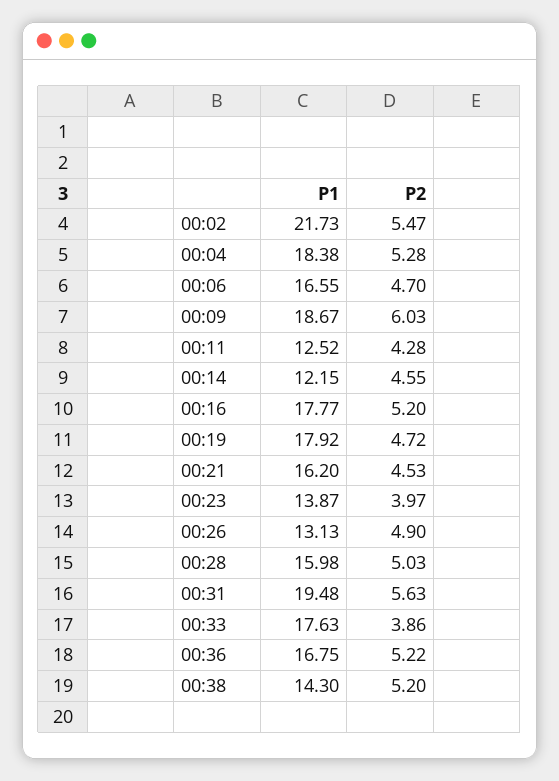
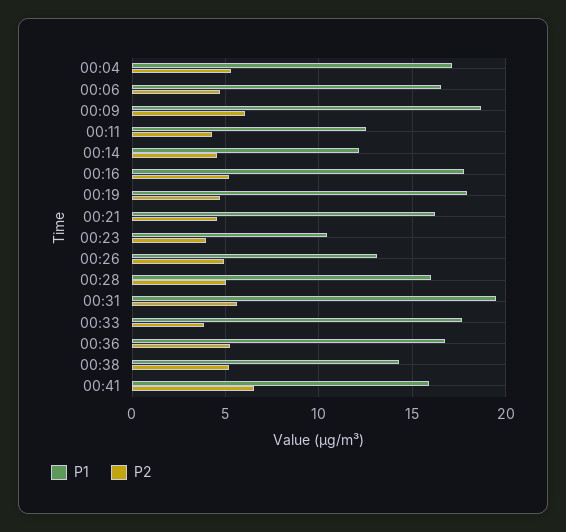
P1, 00:02: 21.73 -> none
P2, 00:02: 5.47 -> none
P1, 00:04: 18.38 -> 17
P1, 00:23: 13.87 -> 10.5
P1, 00:41: none -> 16
P2, 00:41: none -> 6.5

